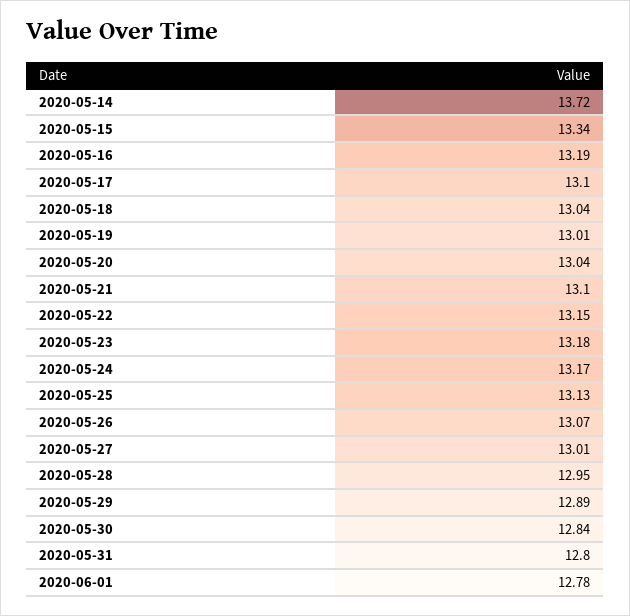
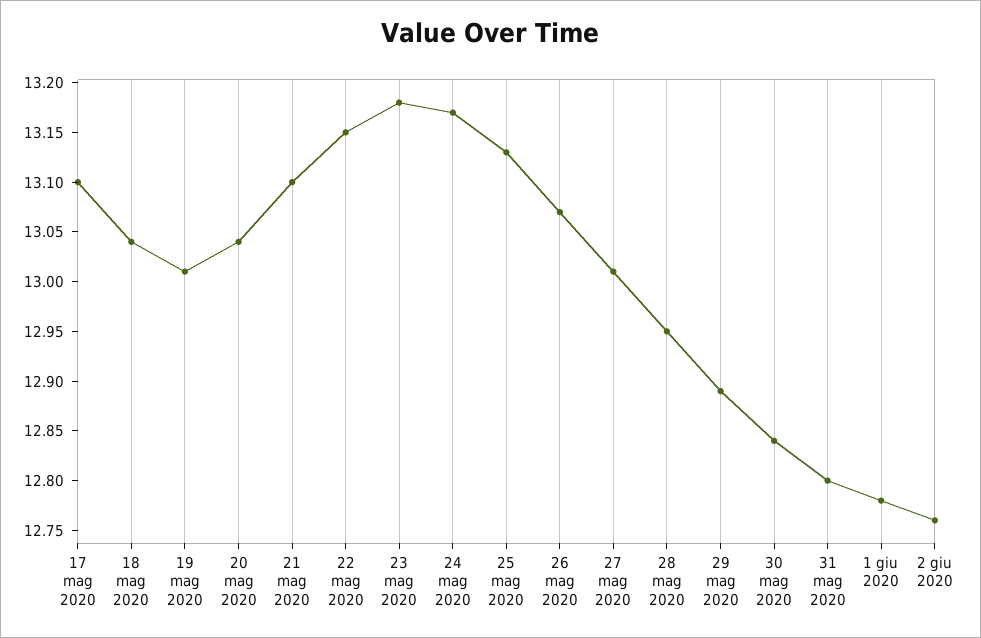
2020-05-14: 13.72 -> none
2020-05-15: 13.34 -> none
2020-05-16: 13.19 -> none
2 giu 2020: none -> 12.76

